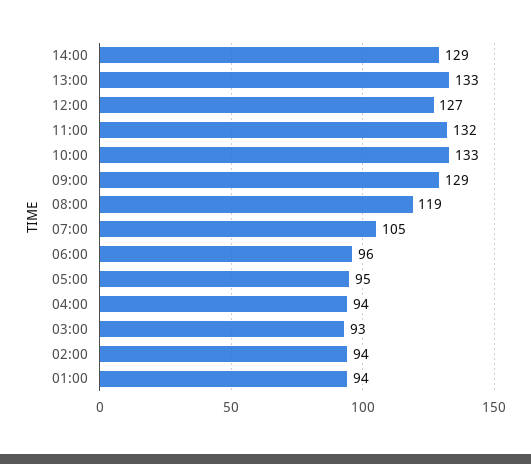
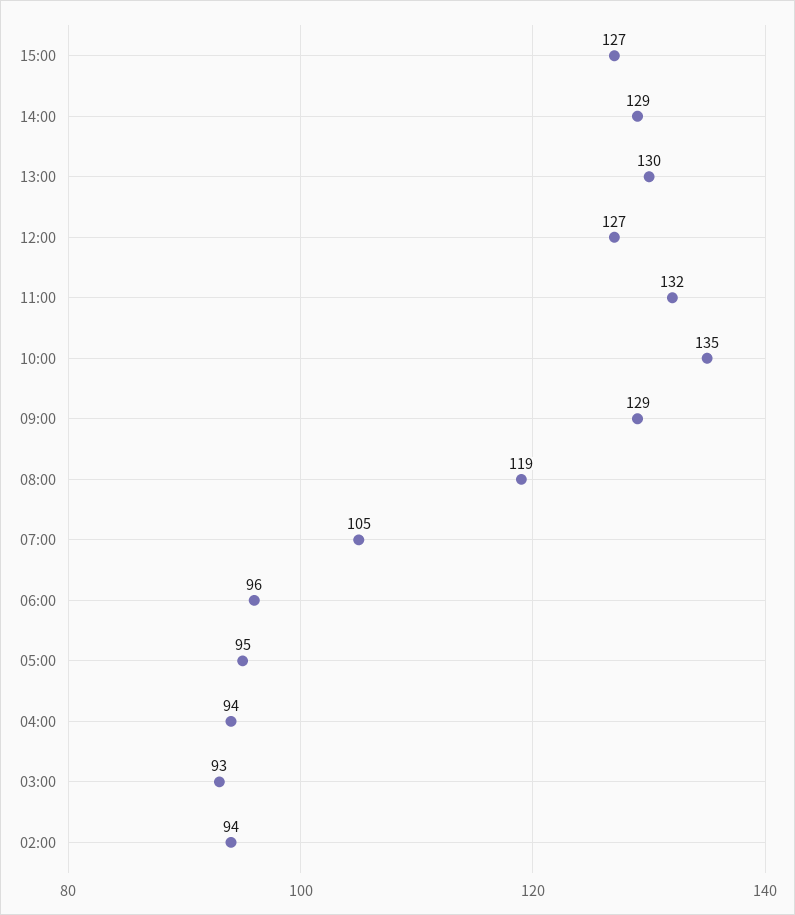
13:00: 133 -> 130
10:00: 133 -> 135
01:00: 94 -> none
15:00: none -> 127

